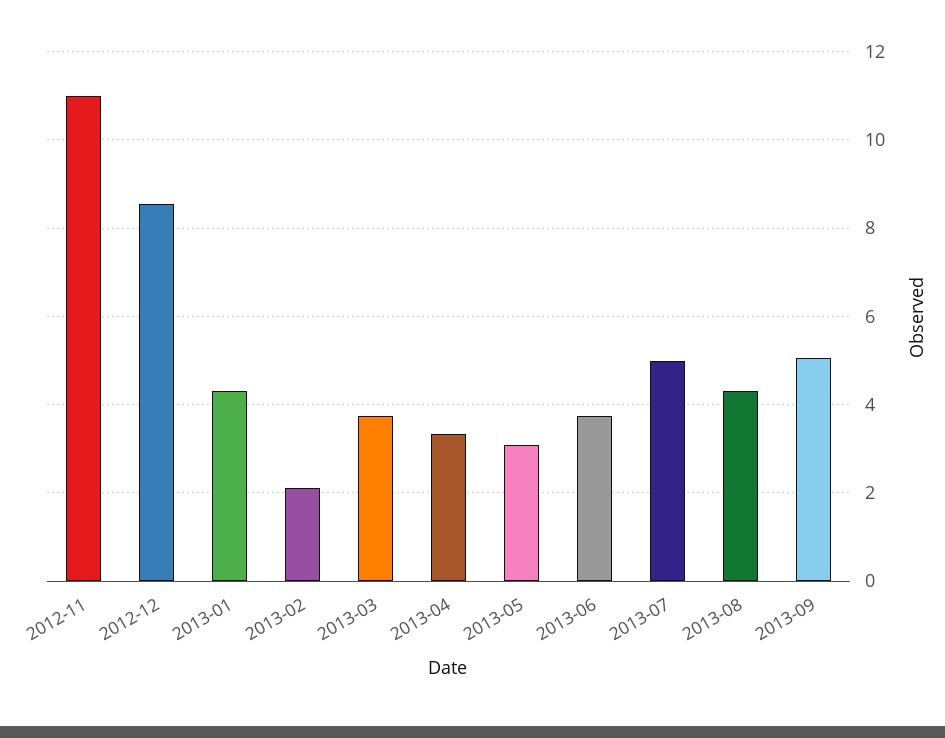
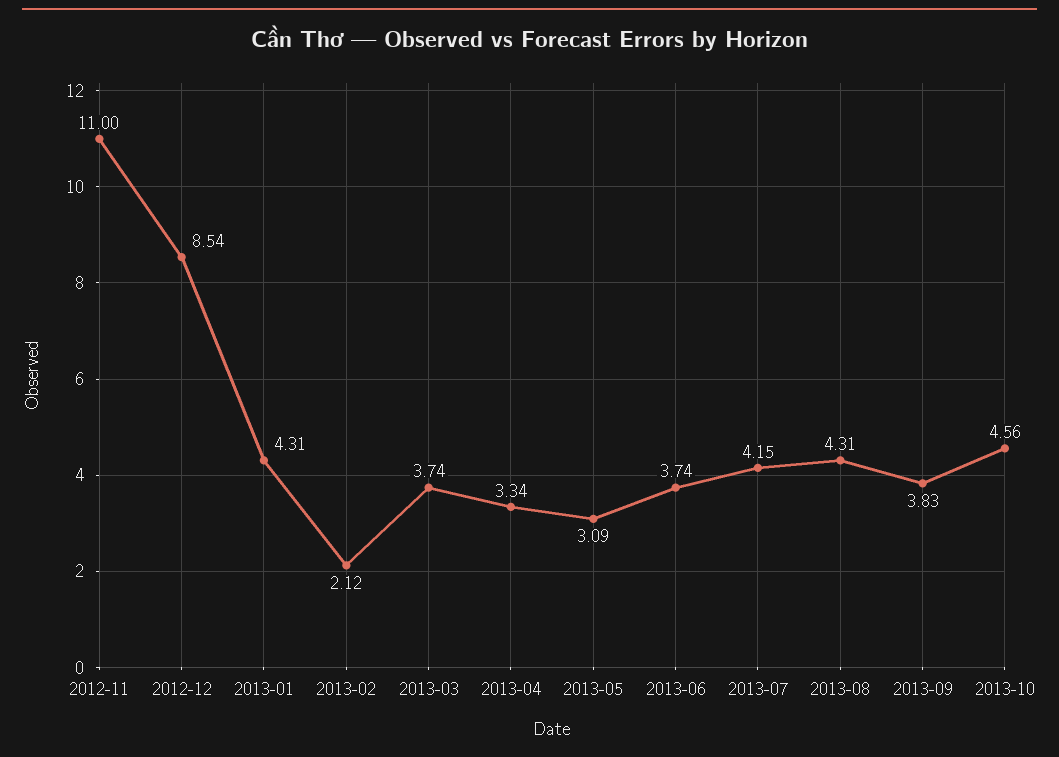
2013-07: 5 -> 4.15
2013-09: 5 -> 3.83
2013-10: none -> 4.56

